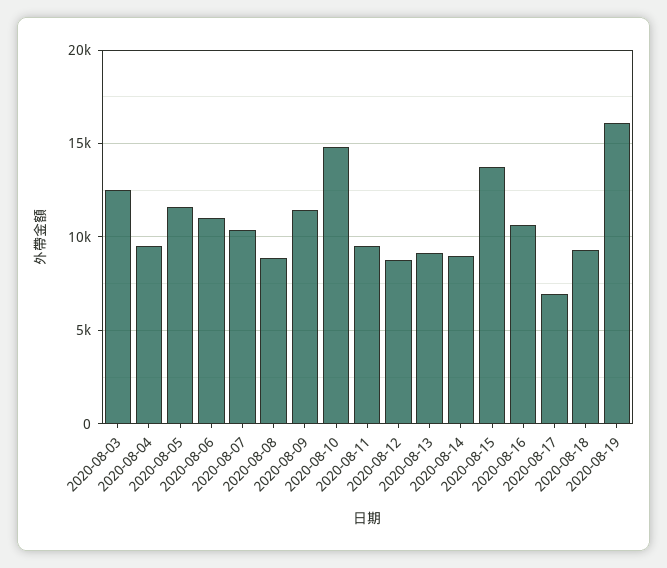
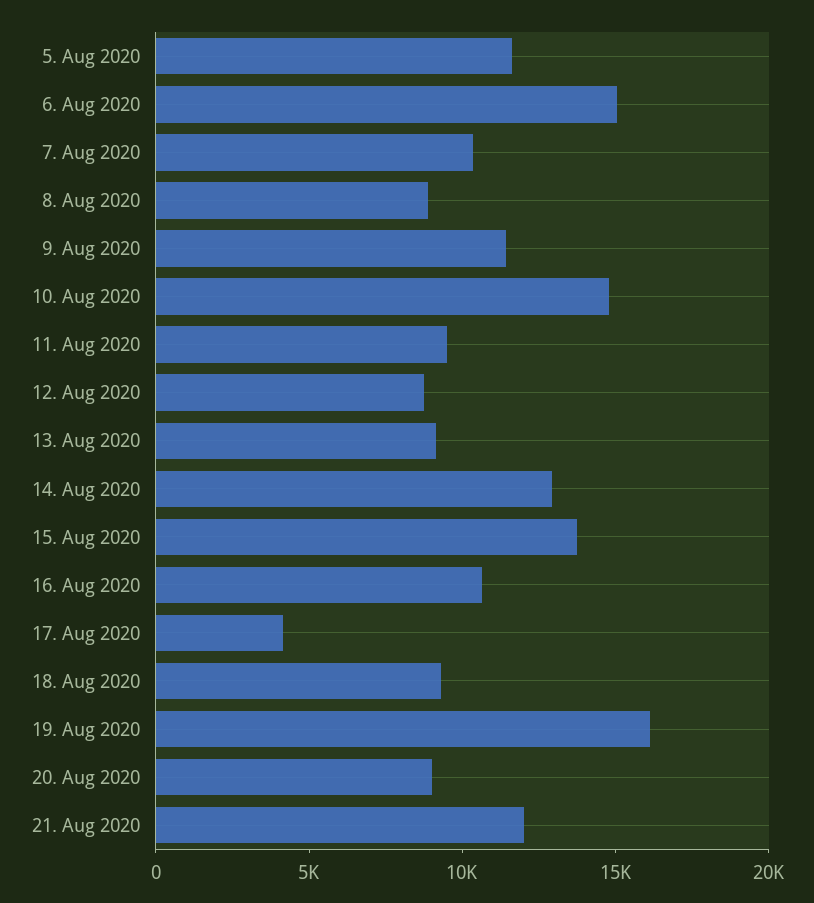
2020-08-03: 12500 -> none
2020-08-04: 9500 -> none
2020-08-06: 11000 -> 15000
2020-08-14: 9000 -> 13000
2020-08-17: 7000 -> 4000
20. Aug 2020: none -> 9000
21. Aug 2020: none -> 12000

